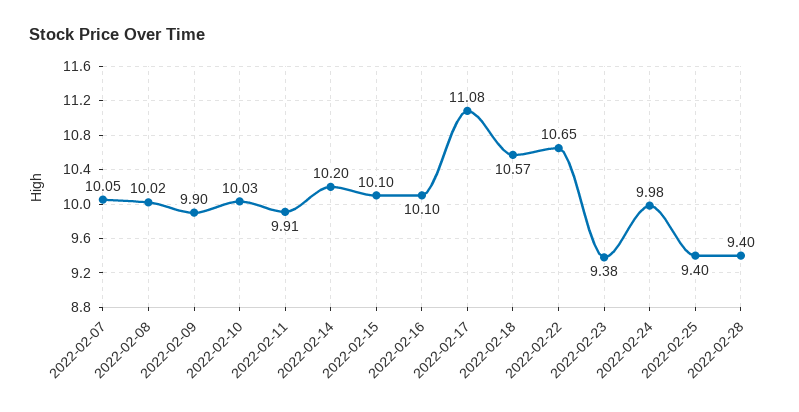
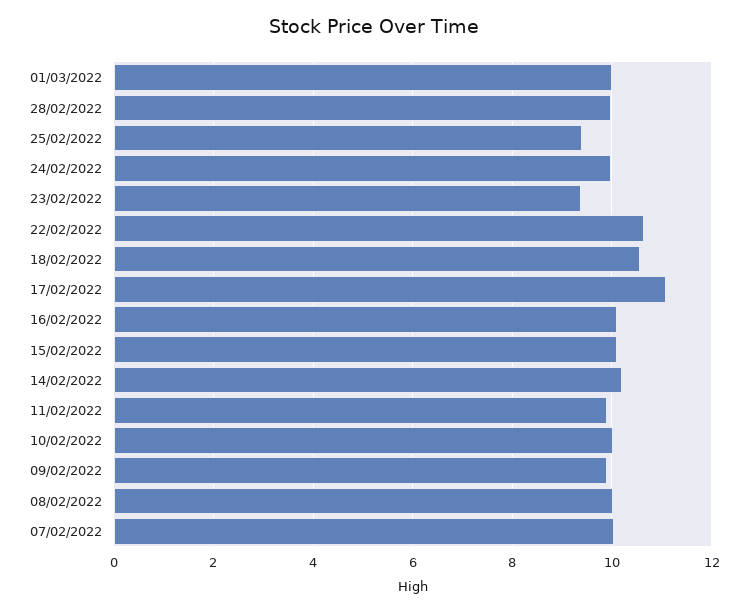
2022-02-28: 9.4 -> 10
01/03/2022: none -> 10

